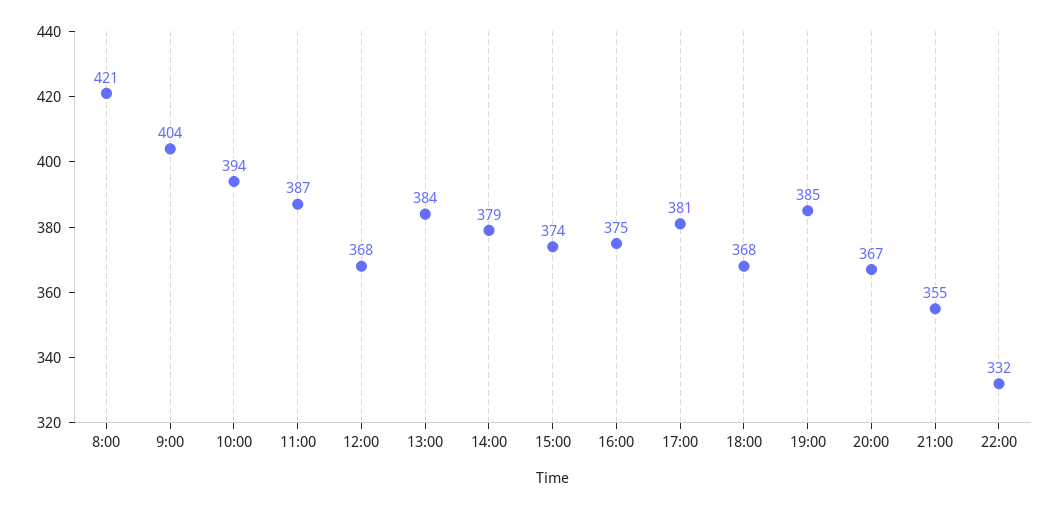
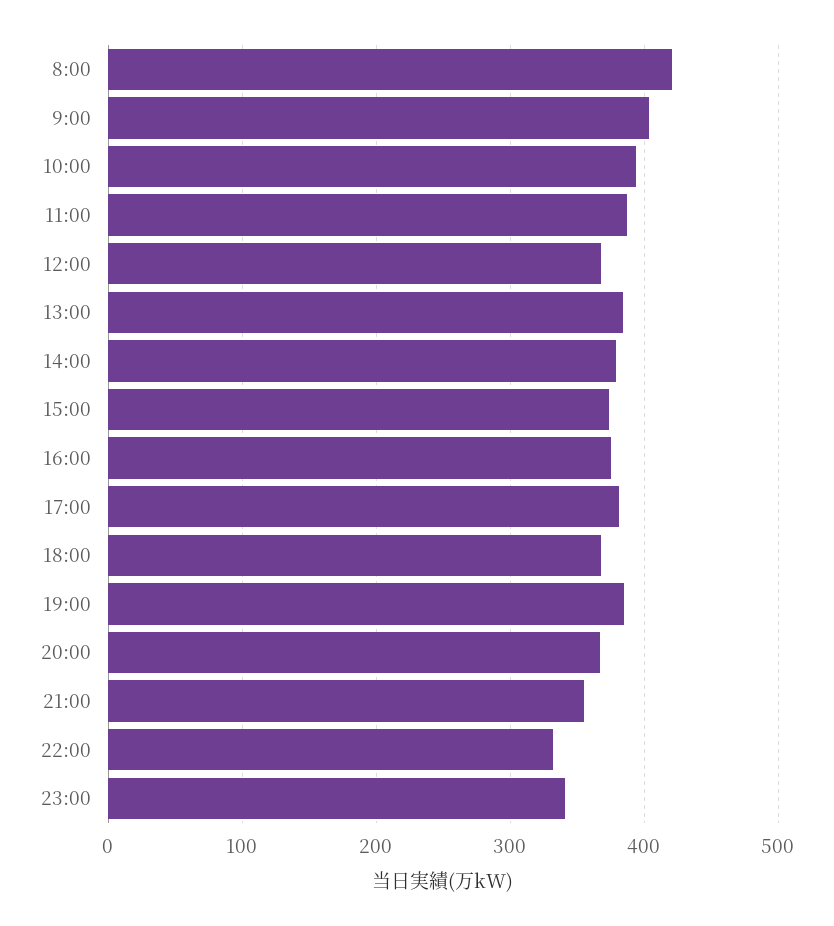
23:00: none -> 340

